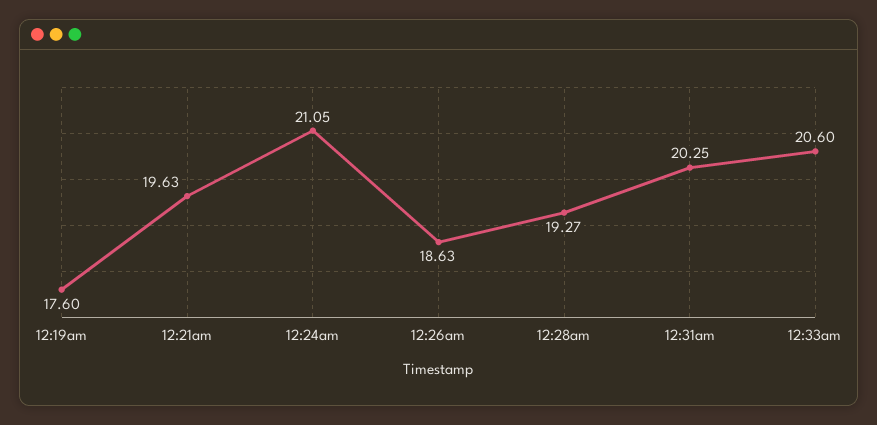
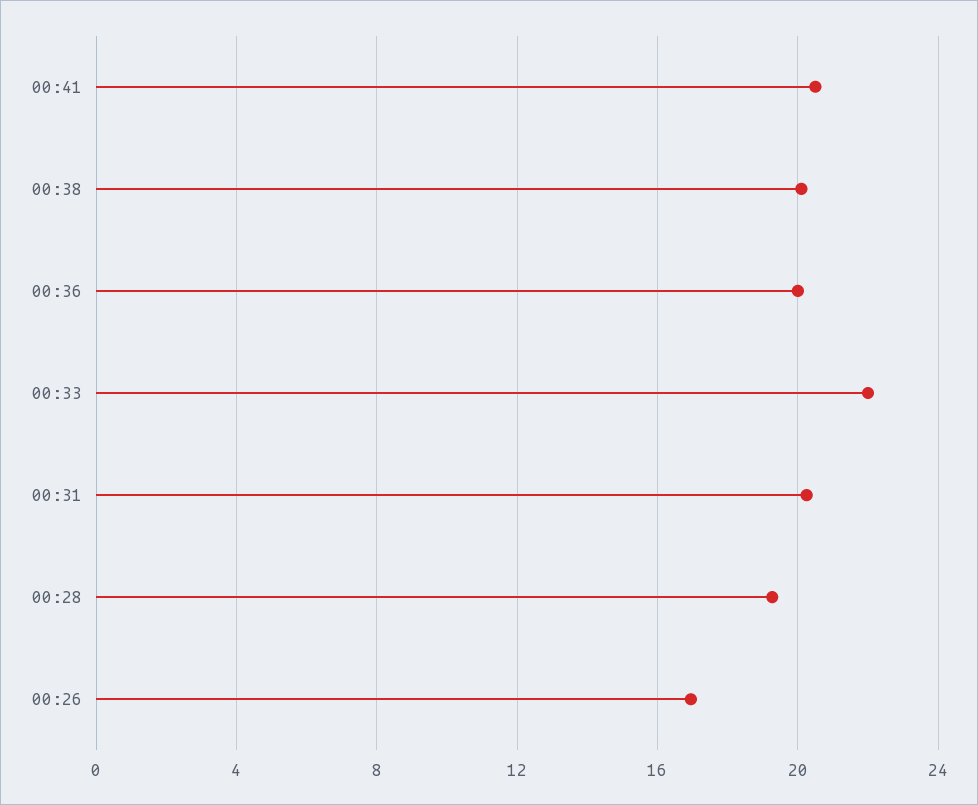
12:19am: 17.6 -> none
12:21am: 19.63 -> none
12:24am: 21.05 -> none
12:26am: 18.63 -> 17
12:33am: 20.6 -> 22
00:41: none -> 20.5
00:38: none -> 20
00:36: none -> 20

